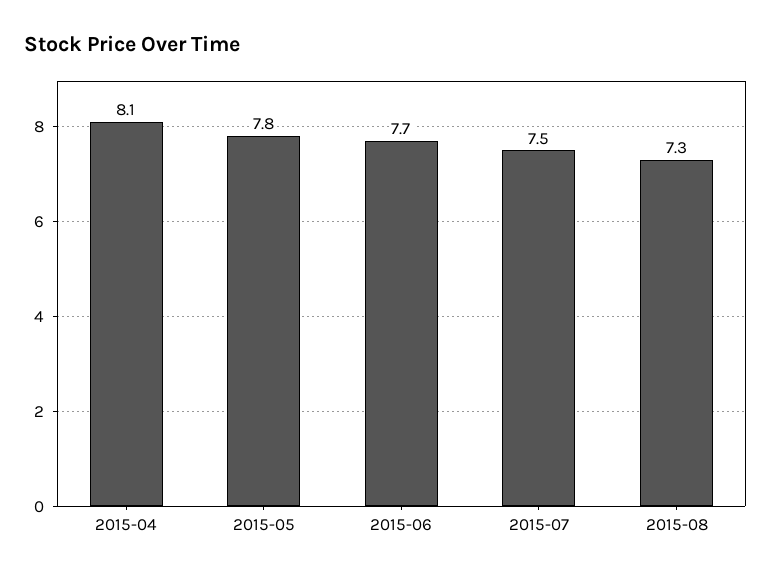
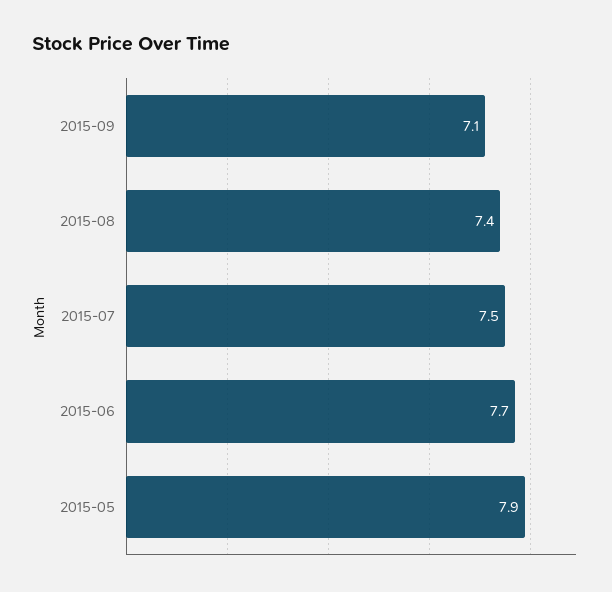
2015-04: 8.1 -> none
2015-05: 7.8 -> 7.9
2015-08: 7.3 -> 7.4
2015-09: none -> 7.1

